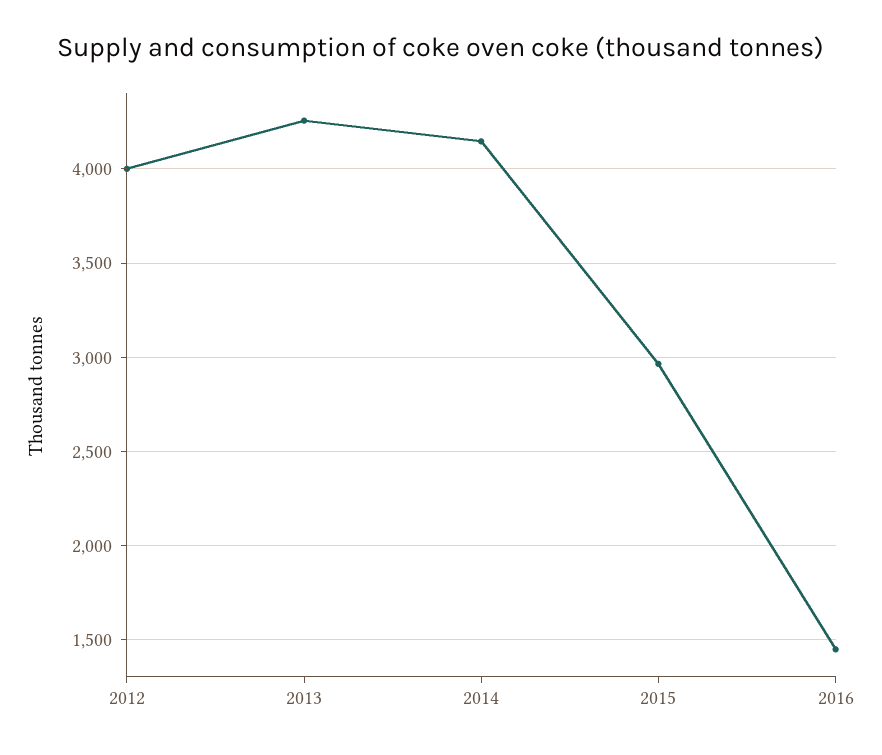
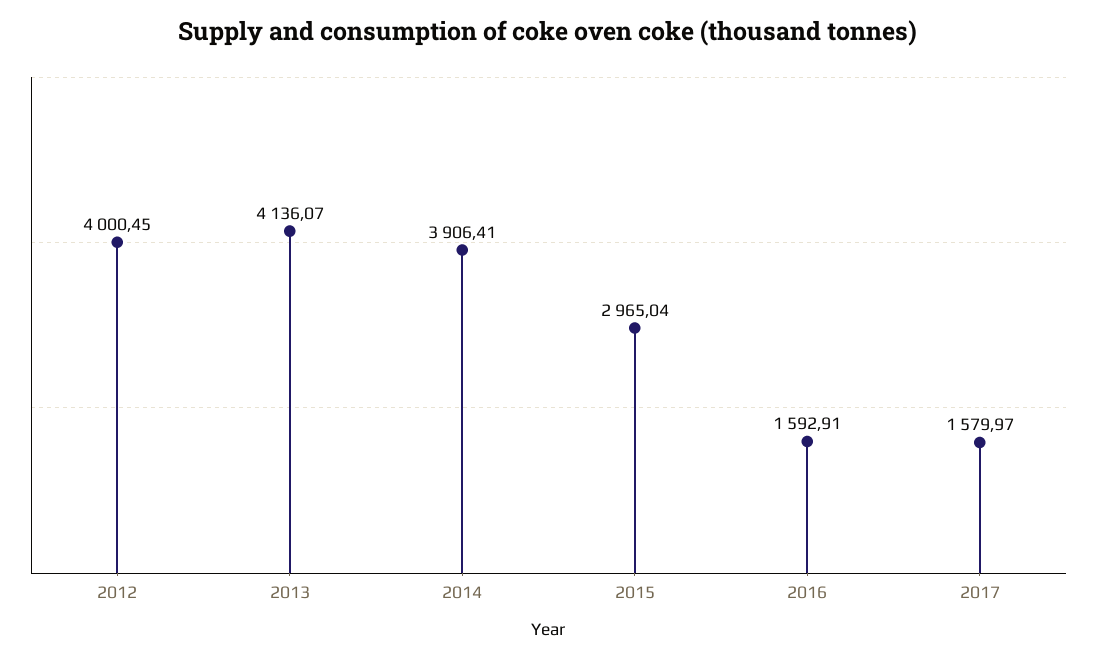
2013: 4250 -> 4136.07
2014: 4150 -> 3906.41
2016: 1450 -> 1592.91
2017: none -> 1579.97

